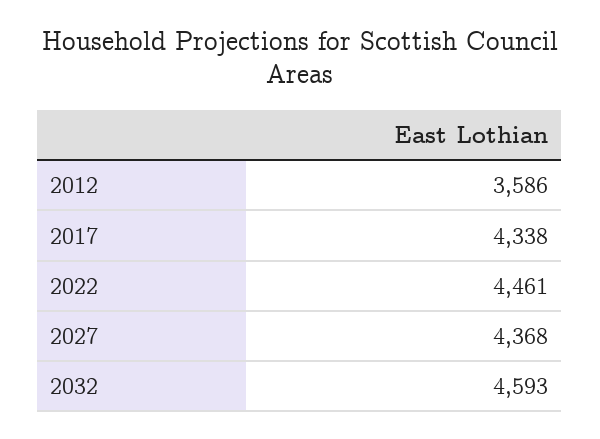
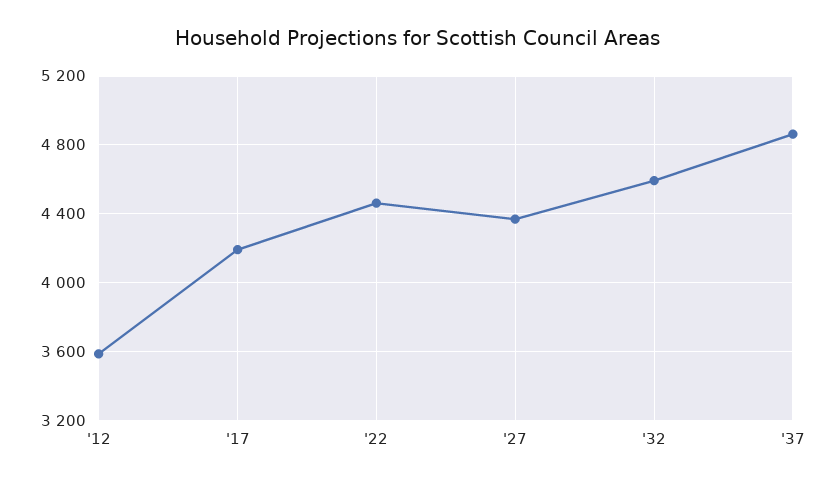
2017: 4338 -> 4200
'37: none -> 4850

